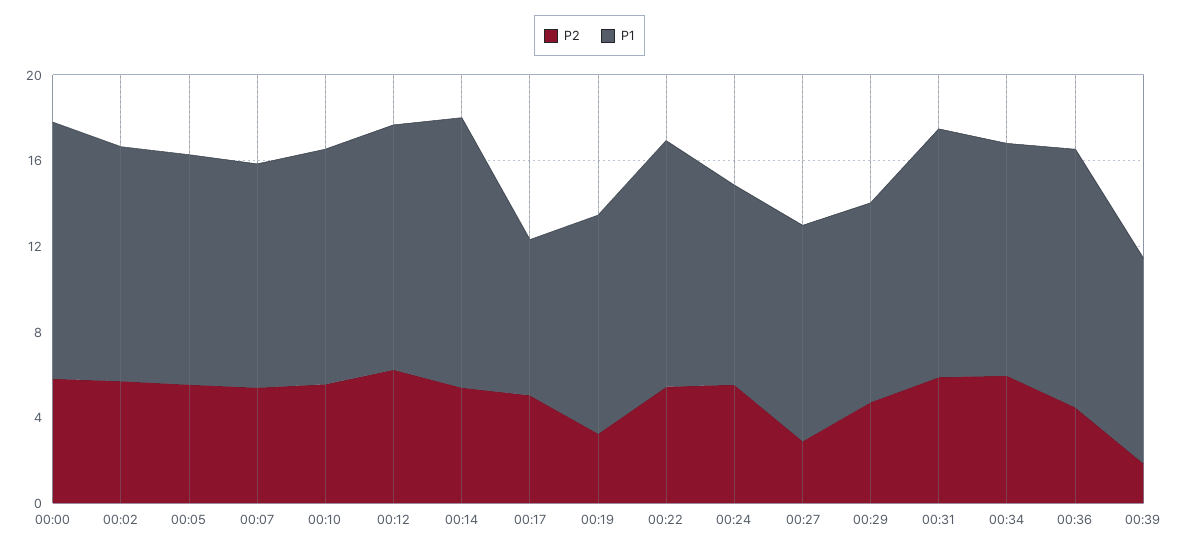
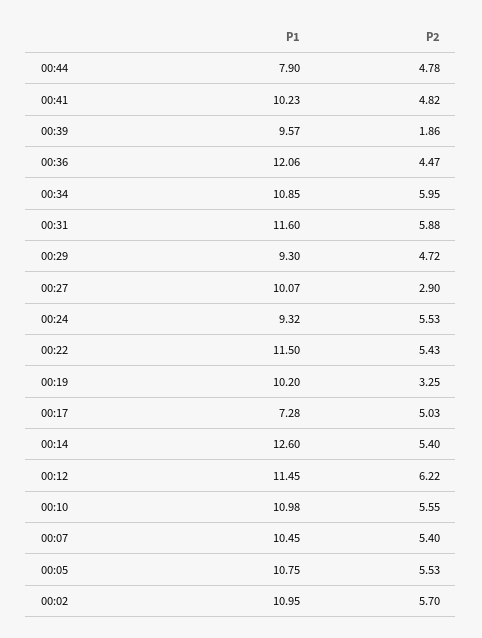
P2, 00:00: 6 -> none
P1, 00:00: 12 -> none
P1, 00:44: none -> 7.9
P2, 00:44: none -> 4.78
P1, 00:41: none -> 10.23
P2, 00:41: none -> 4.82

